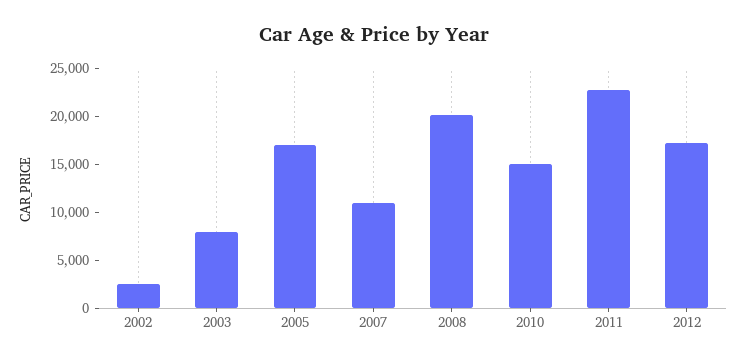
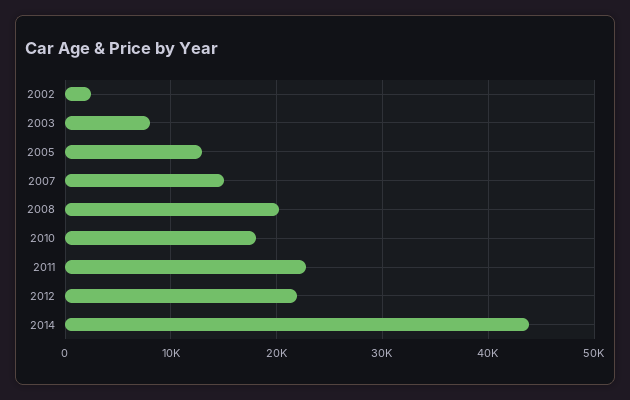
2005: 17000 -> 13000
2007: 11000 -> 15000
2010: 15000 -> 18000
2012: 17000 -> 22000
2014: none -> 44000

